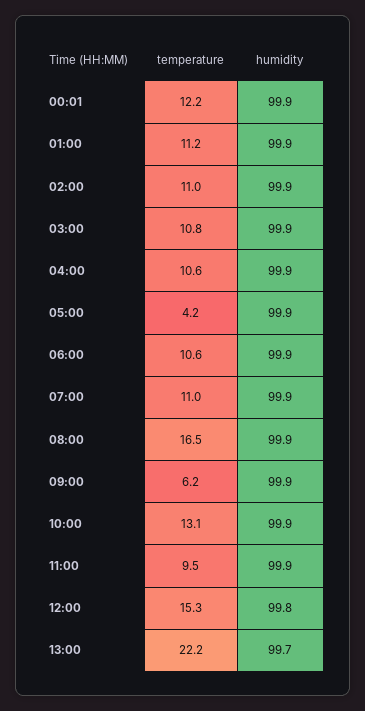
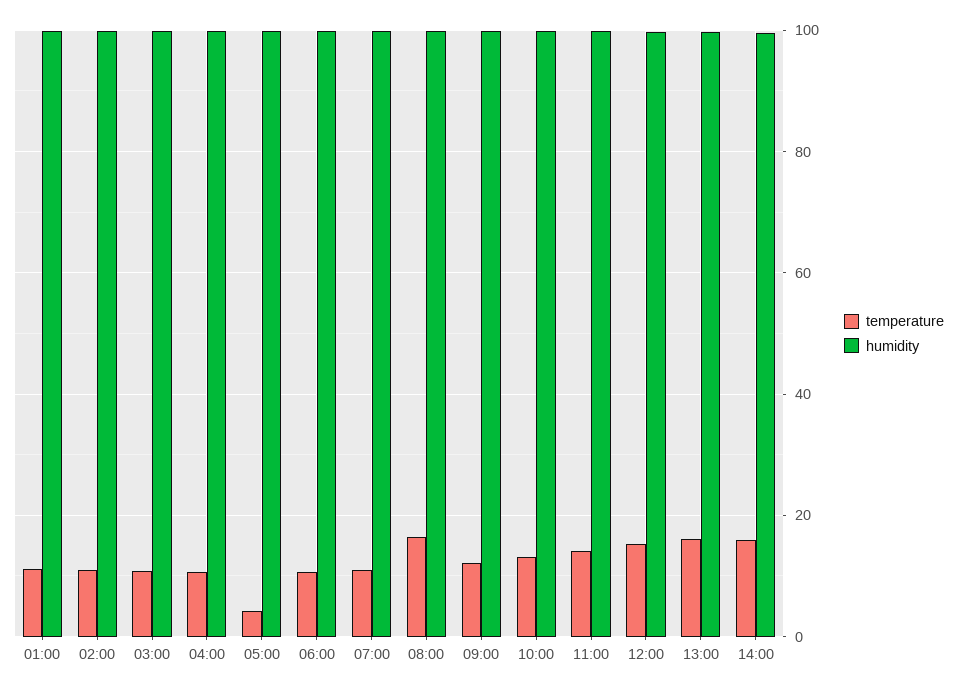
temperature, 00:01: 12.2 -> none
humidity, 00:01: 99.9 -> none
temperature, 09:00: 6.2 -> 12
temperature, 11:00: 9.5 -> 14
temperature, 13:00: 22.2 -> 16
temperature, 14:00: none -> 16
humidity, 14:00: none -> 100

